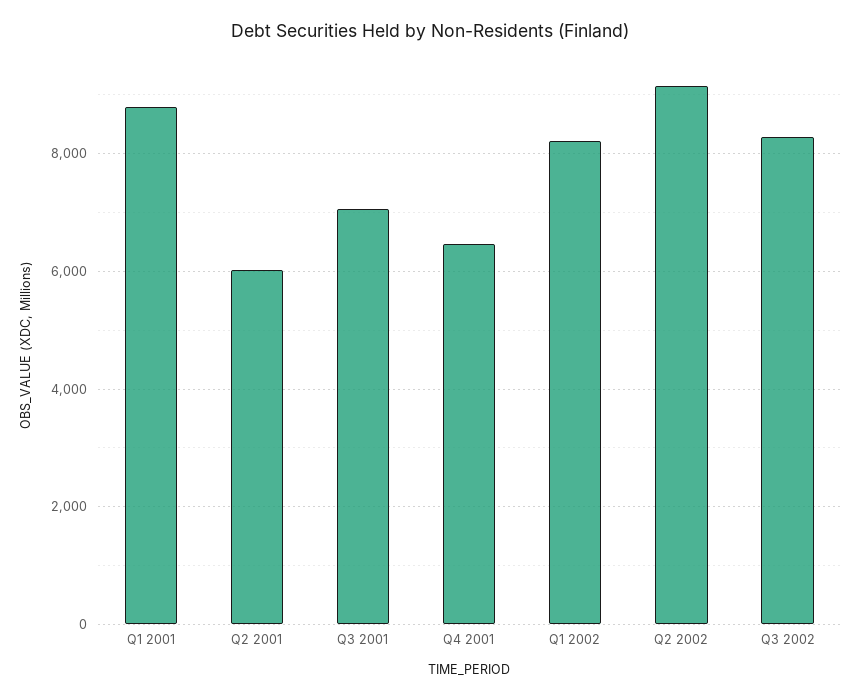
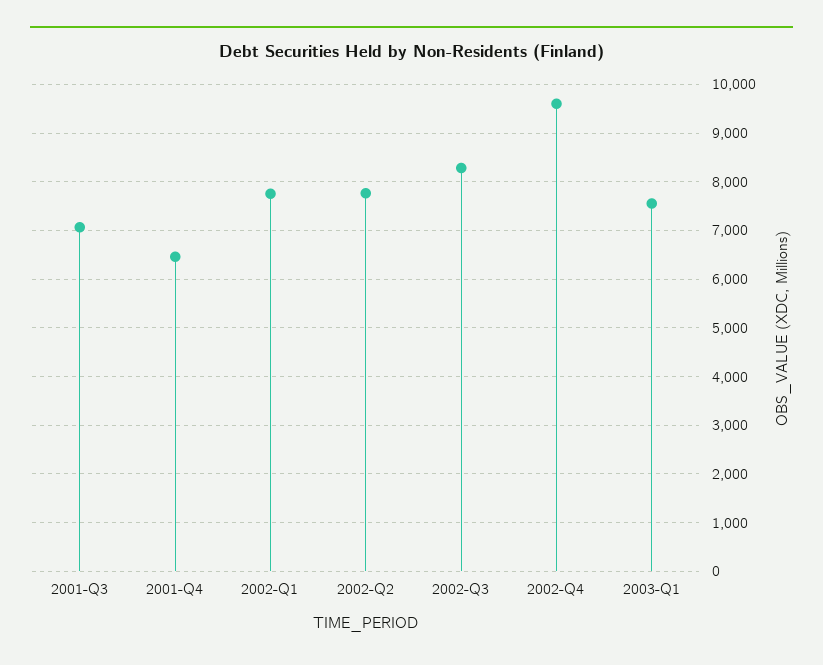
Q1 2001: 8800 -> none
Q2 2001: 6000 -> none
Q1 2002: 8200 -> 7800
Q2 2002: 9200 -> 7800
2002-Q4: none -> 9600
2003-Q1: none -> 7600

